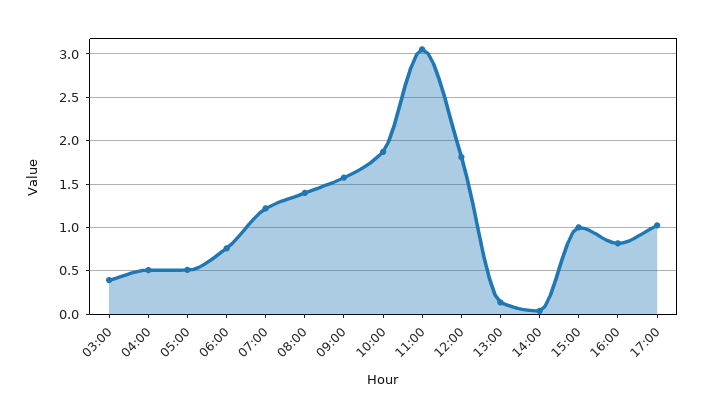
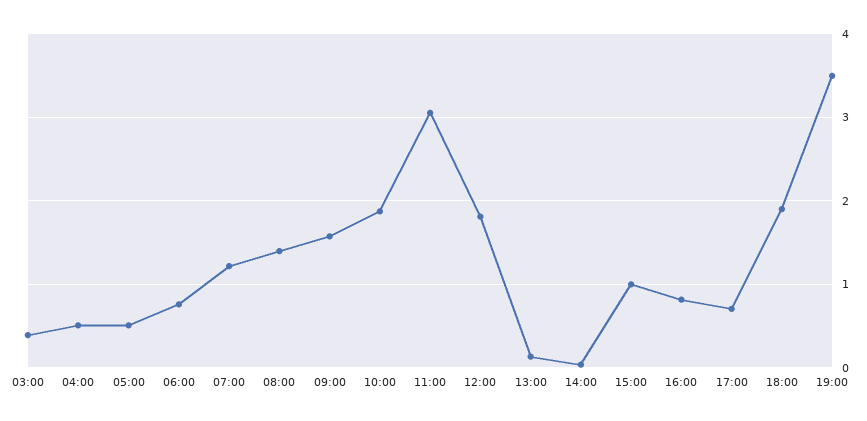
17:00: 1 -> 0.7
18:00: none -> 1.9
19:00: none -> 3.5

